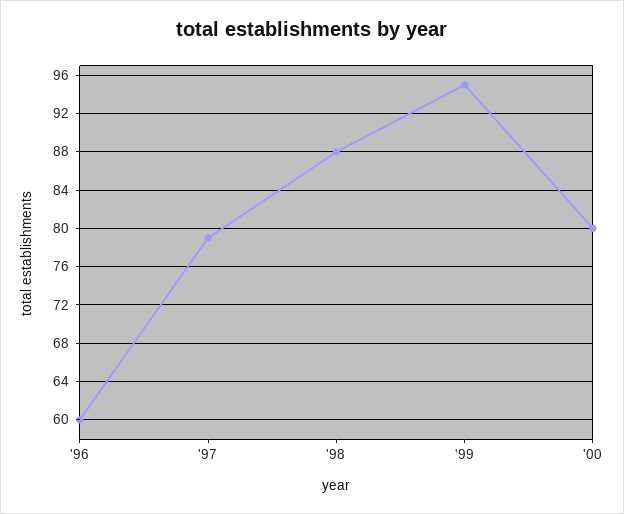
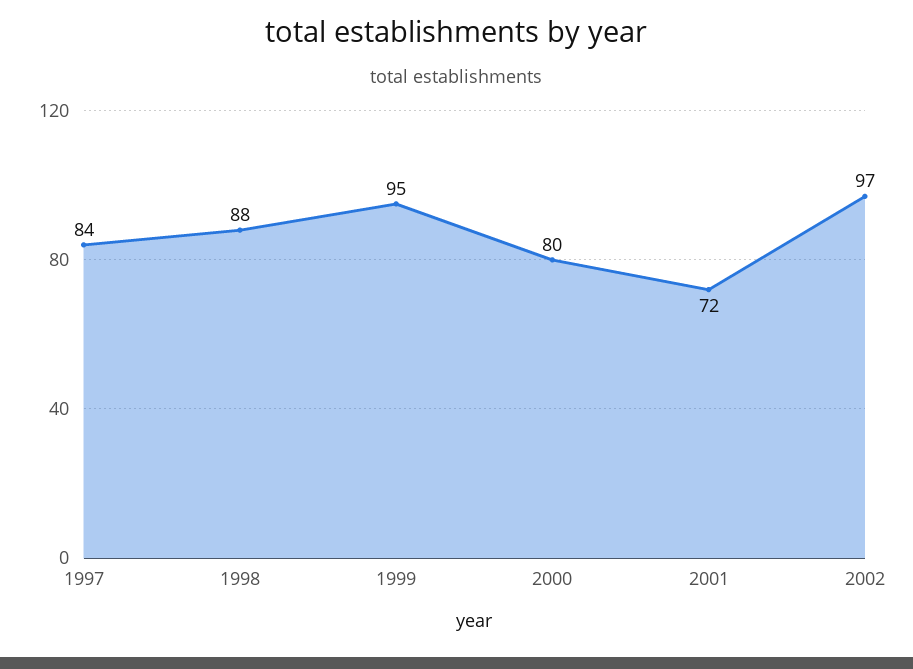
'96: 60 -> none
'97: 79 -> 84
2001: none -> 72
2002: none -> 97

